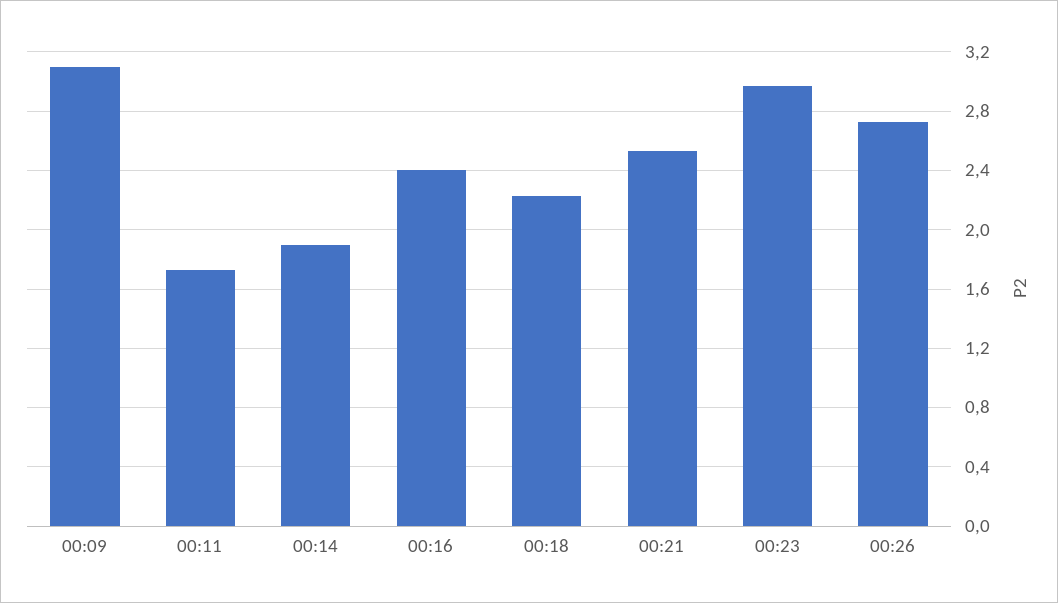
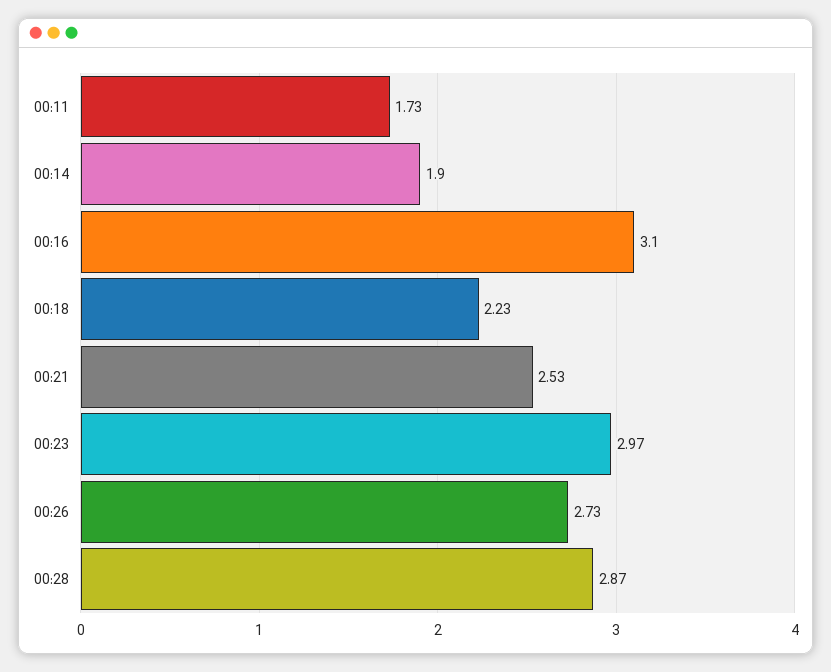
00:09: 3.1 -> none
00:16: 2.4 -> 3.1
00:28: none -> 2.87

